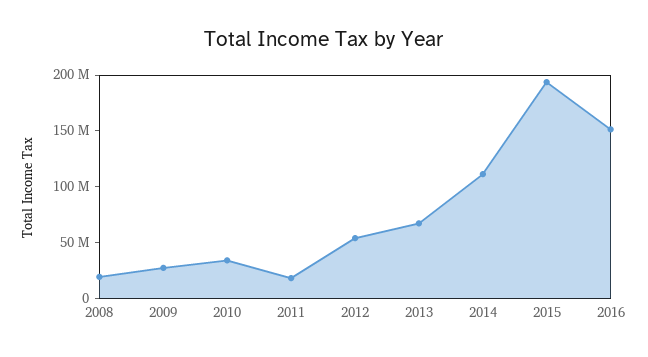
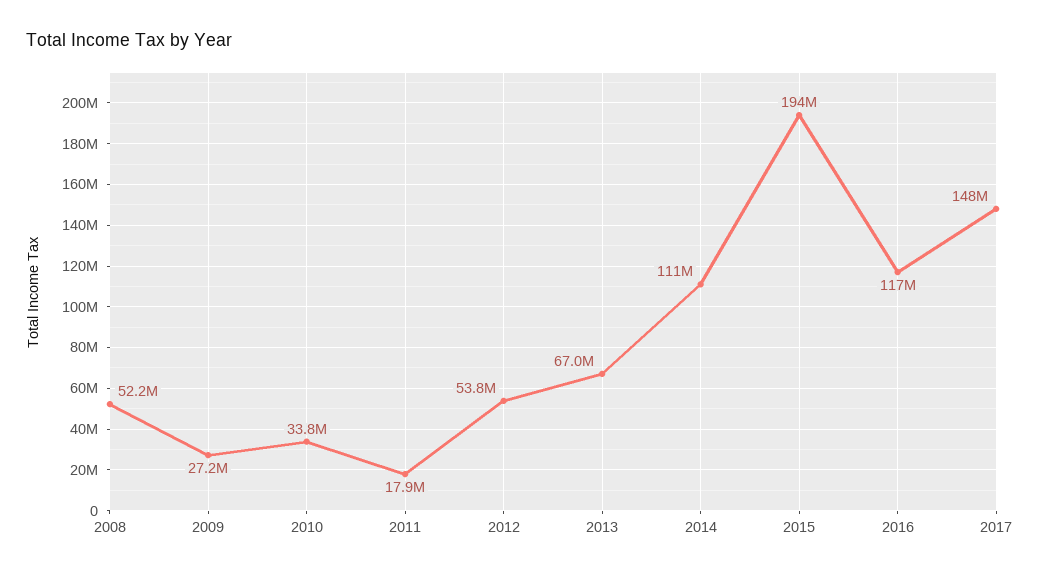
2008: 20000000 -> 52200000
2016: 150000000 -> 117000000
2017: none -> 148000000

